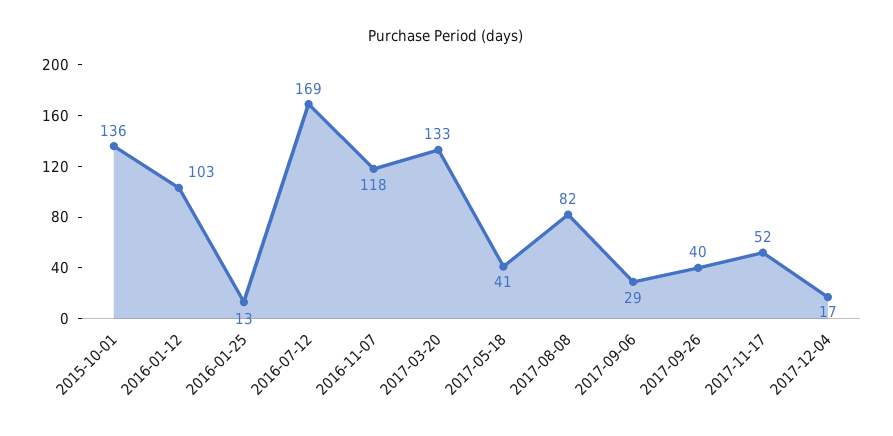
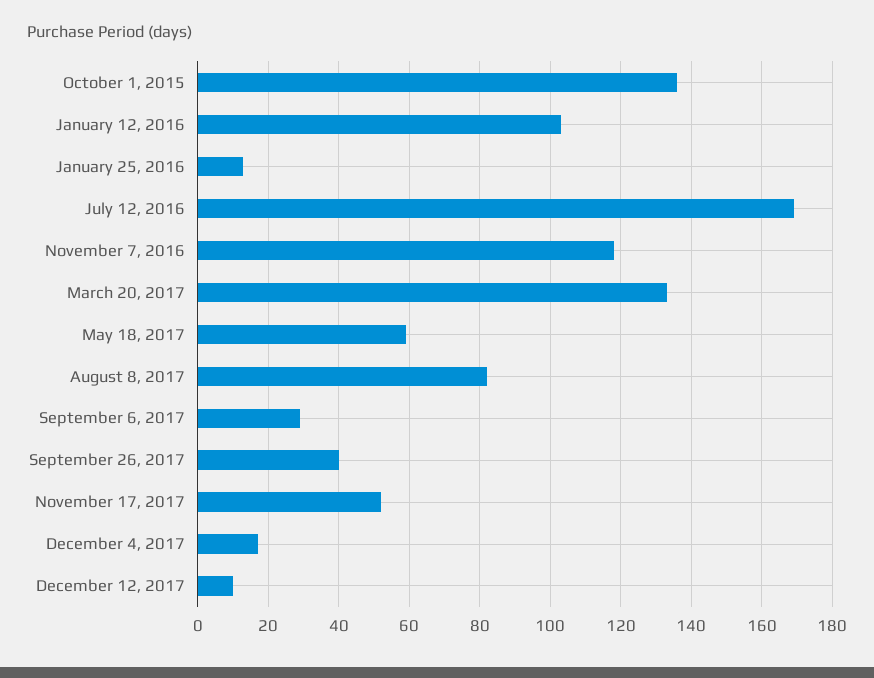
2017-05-18: 41 -> 60
December 12, 2017: none -> 10

